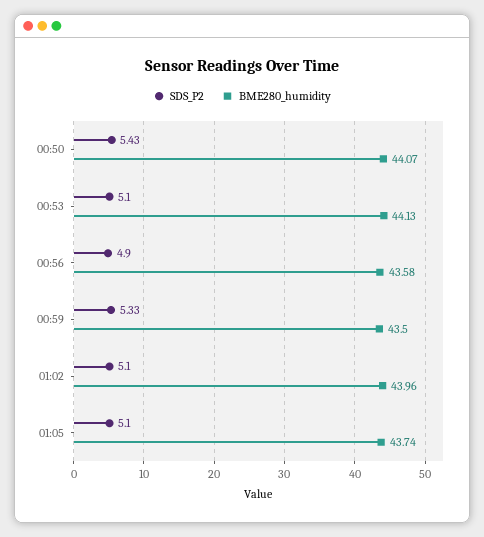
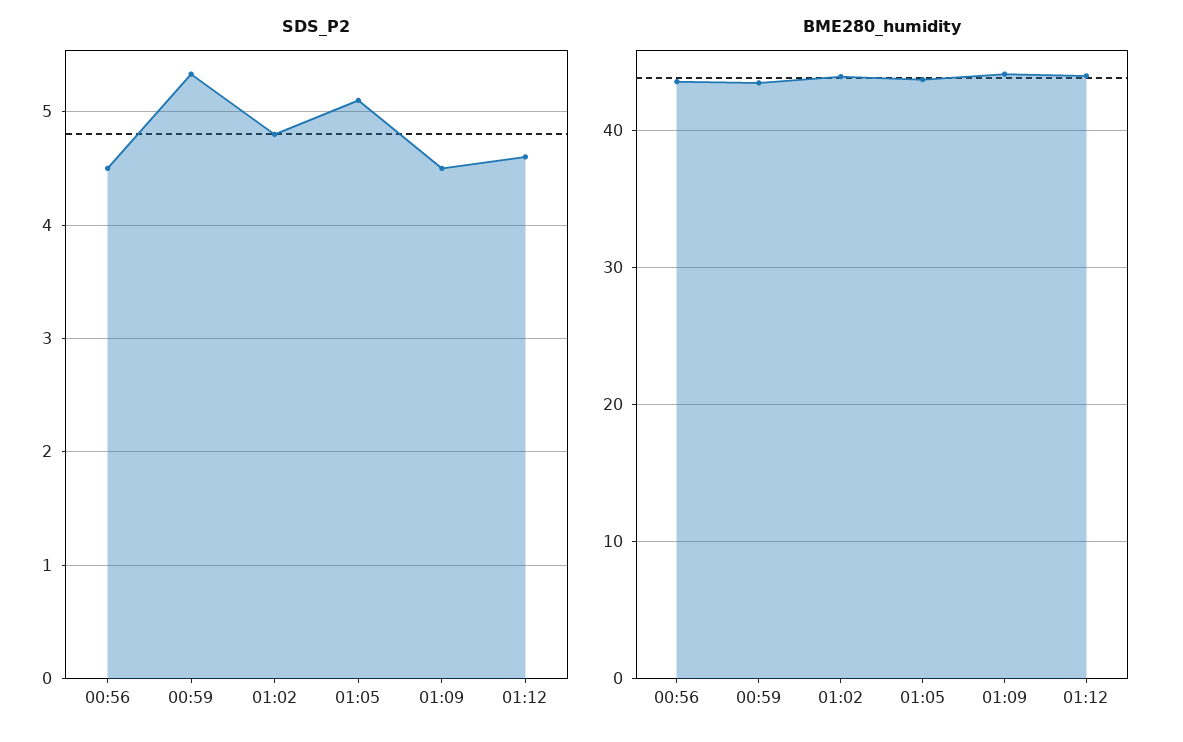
SDS_P2, 00:50: 5.43 -> none
BME280_humidity, 00:50: 44.07 -> none
SDS_P2, 00:53: 5.1 -> none
BME280_humidity, 00:53: 44.13 -> none
SDS_P2, 00:56: 4.9 -> 4.5
SDS_P2, 01:02: 5.1 -> 4.8
SDS_P2, 01:09: none -> 4.5
SDS_P2, 01:12: none -> 4.6
BME280_humidity, 01:09: none -> 44
BME280_humidity, 01:12: none -> 44

